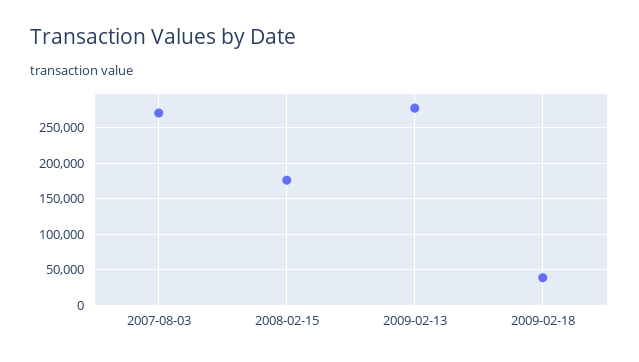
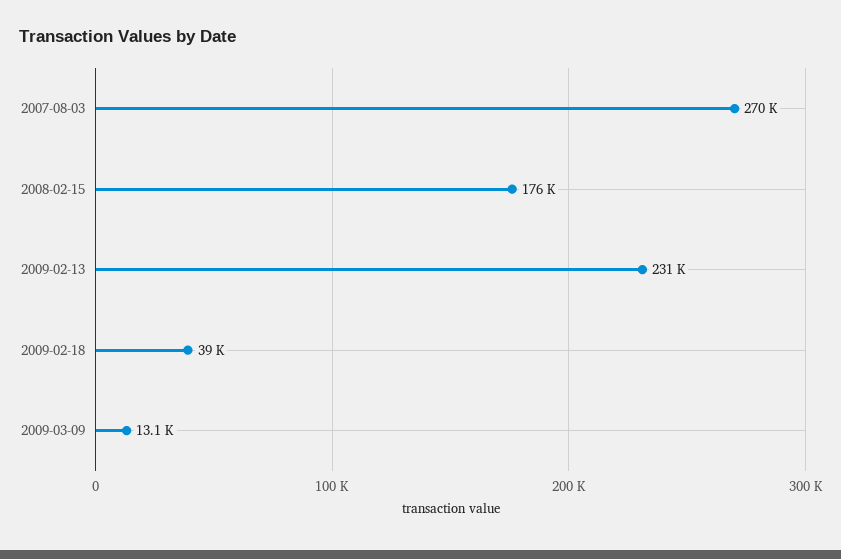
2009-02-13: 280000 -> 231000
2009-03-09: none -> 13100

